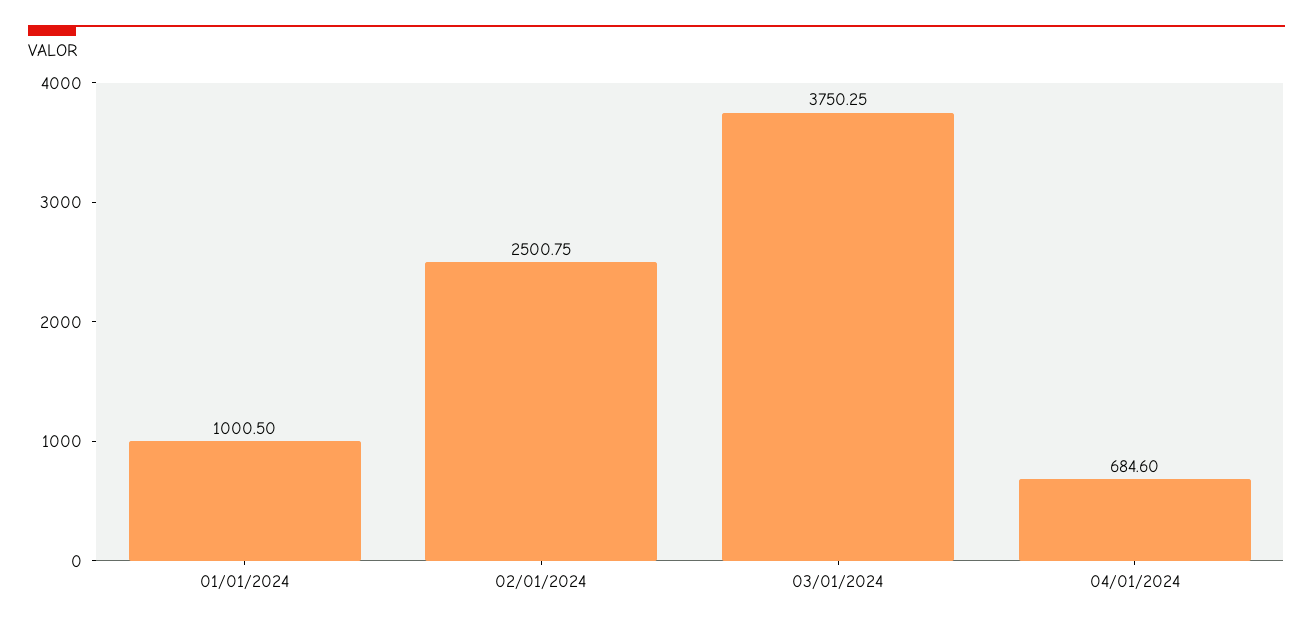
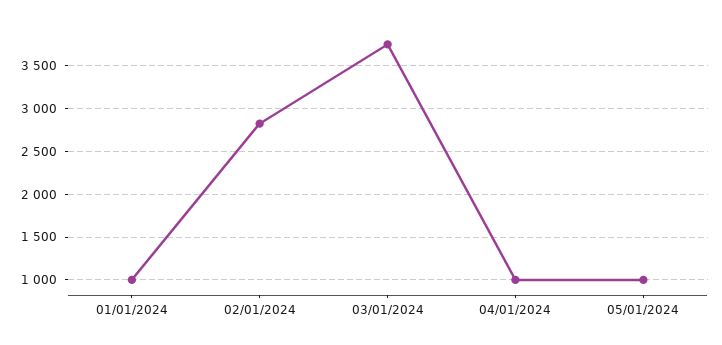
02/01/2024: 2500.75 -> 2800
04/01/2024: 684.6 -> 1000
05/01/2024: none -> 1000

